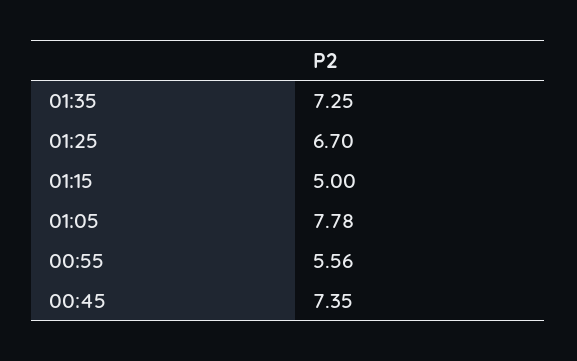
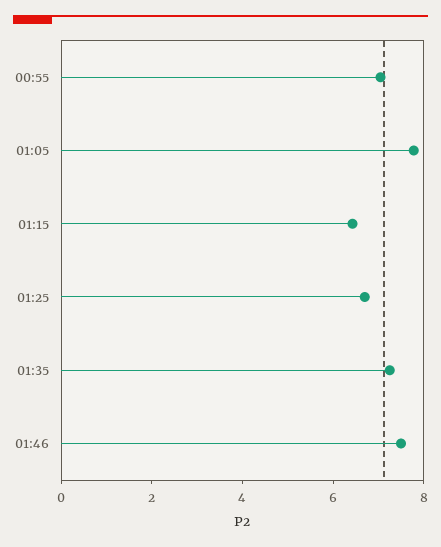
01:15: 5 -> 6.5
00:55: 5.56 -> 7
00:45: 7.35 -> none
01:46: none -> 7.5

